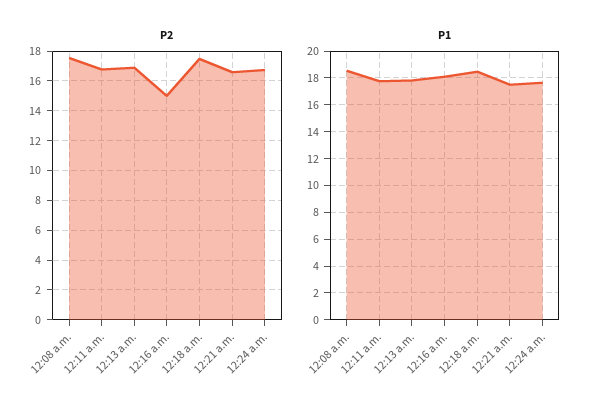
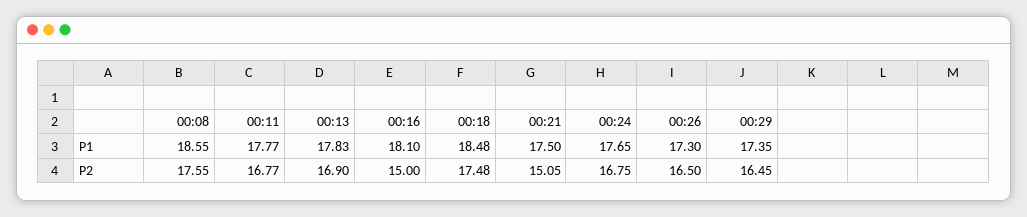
P2, 12:21 a.m.: 16.5 -> 15.05
P1, 00:26: none -> 17.3
P1, 00:29: none -> 17.35
P2, 00:26: none -> 16.5
P2, 00:29: none -> 16.45

